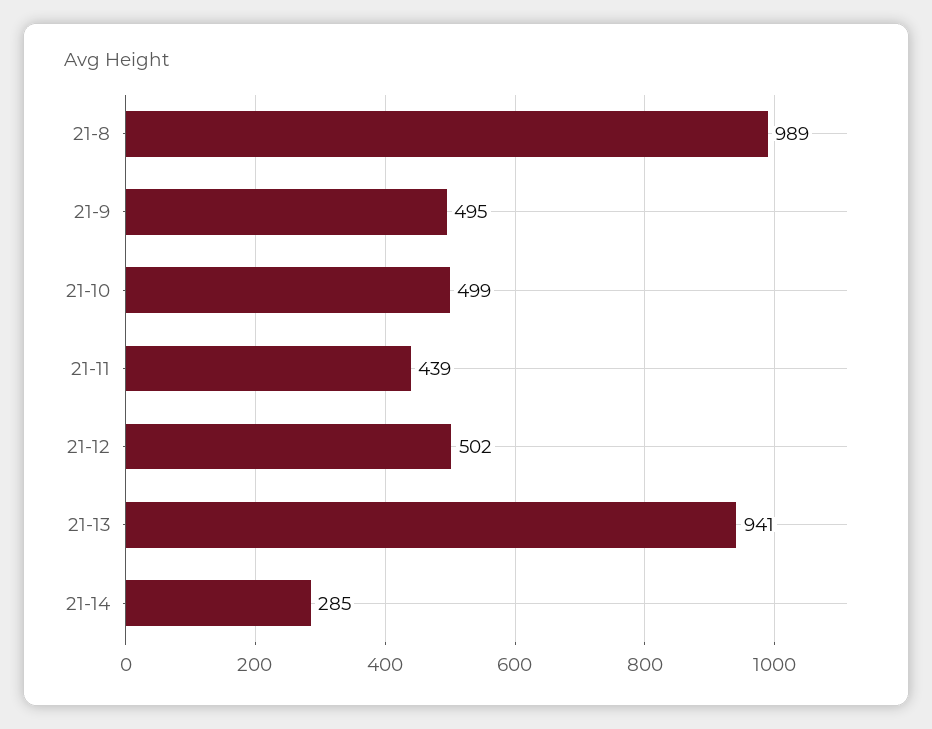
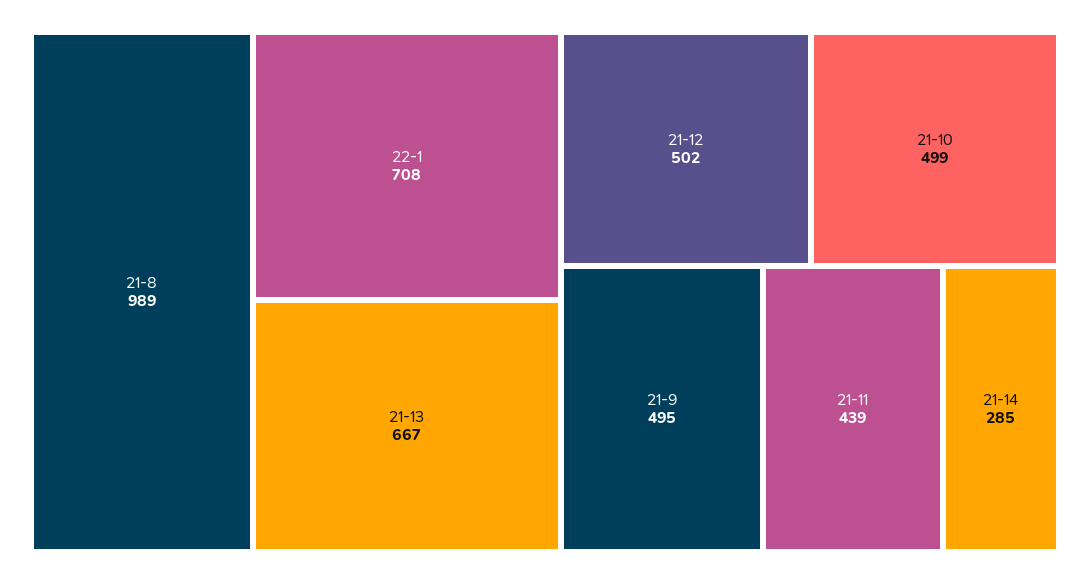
21-13: 941 -> 667
22-1: none -> 708

